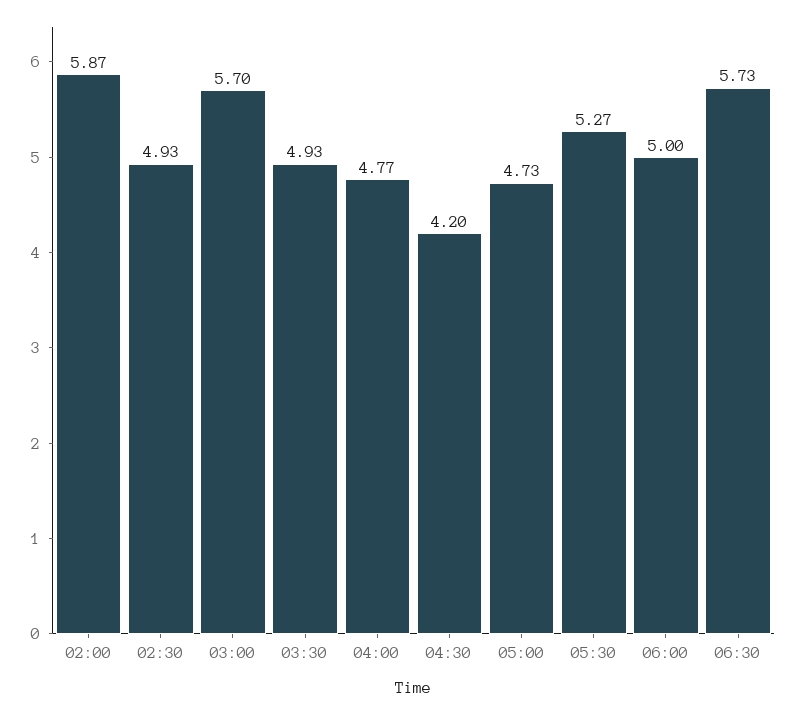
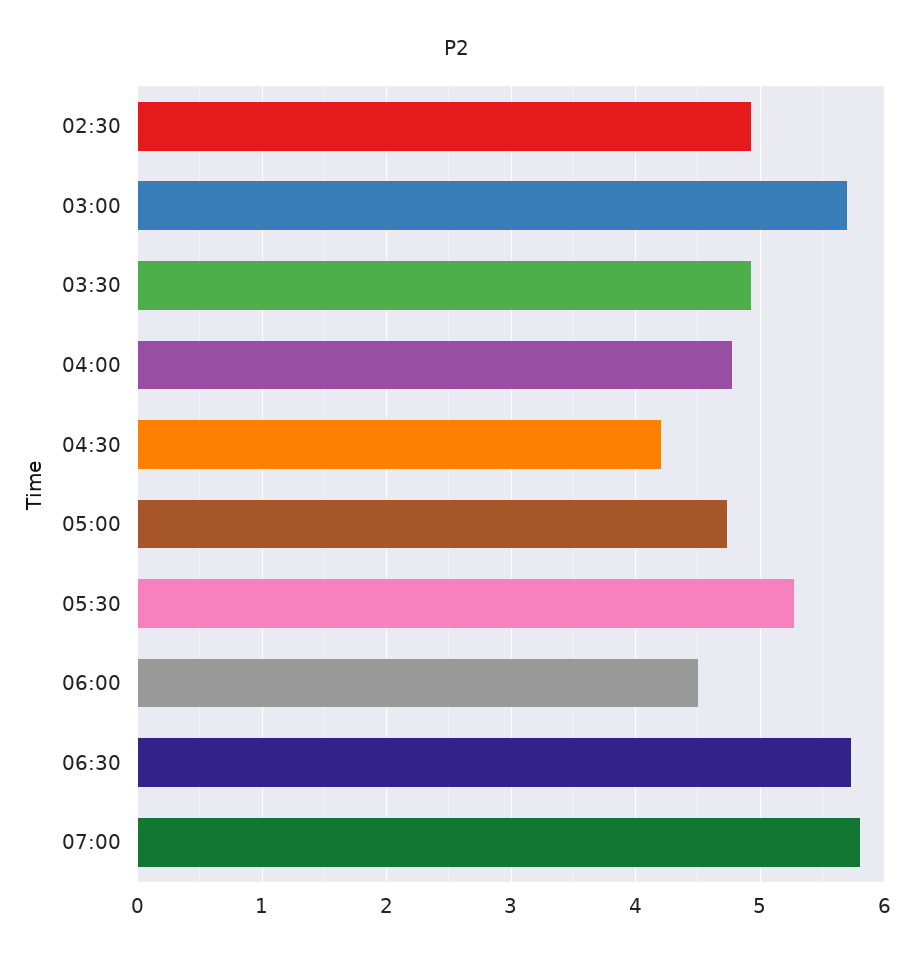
02:00: 5.87 -> none
06:00: 5 -> 4.5
07:00: none -> 5.8

